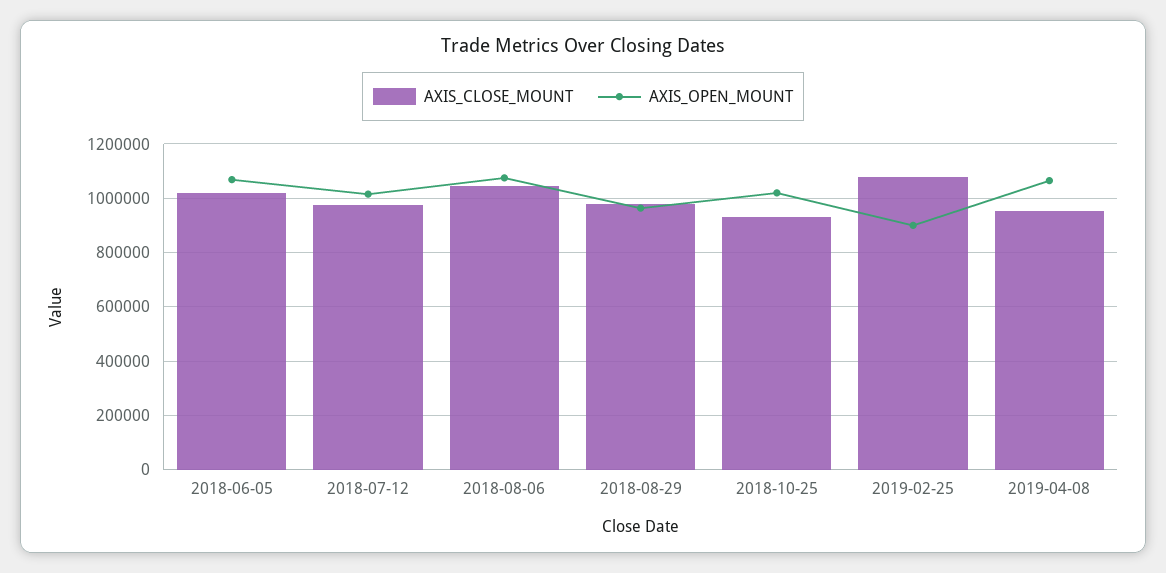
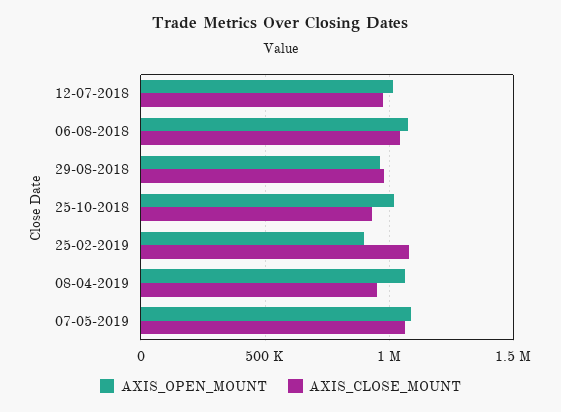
AXIS_CLOSE_MOUNT, 2018-06-05: 1025000 -> none
AXIS_OPEN_MOUNT, 2018-06-05: 1075000 -> none
AXIS_OPEN_MOUNT, 07-05-2019: none -> 1100000
AXIS_CLOSE_MOUNT, 07-05-2019: none -> 1050000

